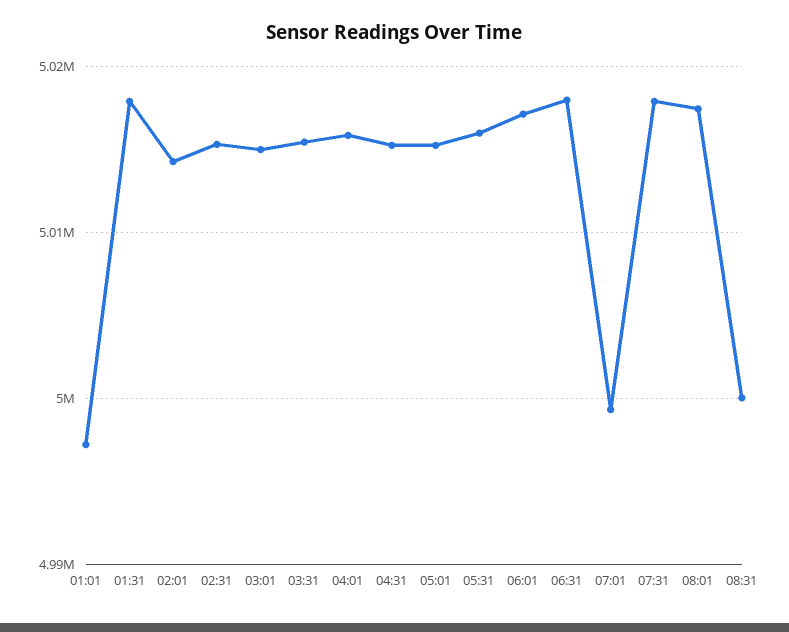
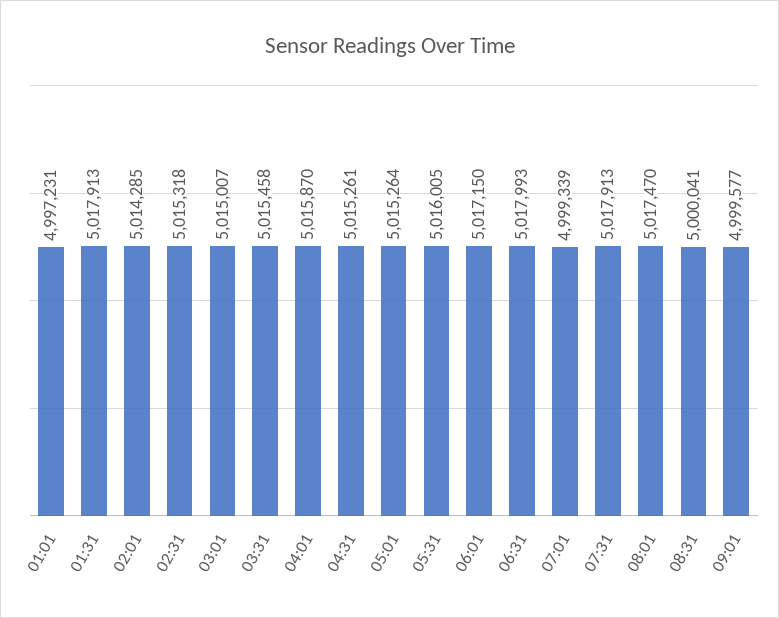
09:01: none -> 4999577

